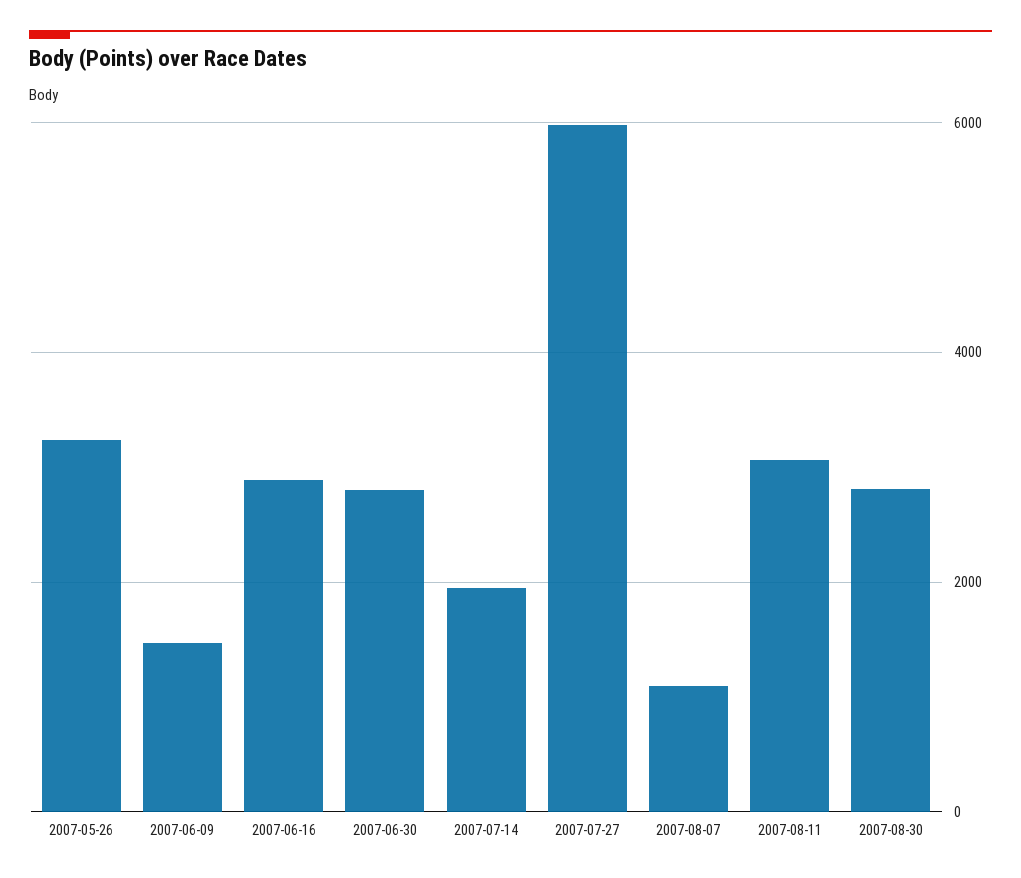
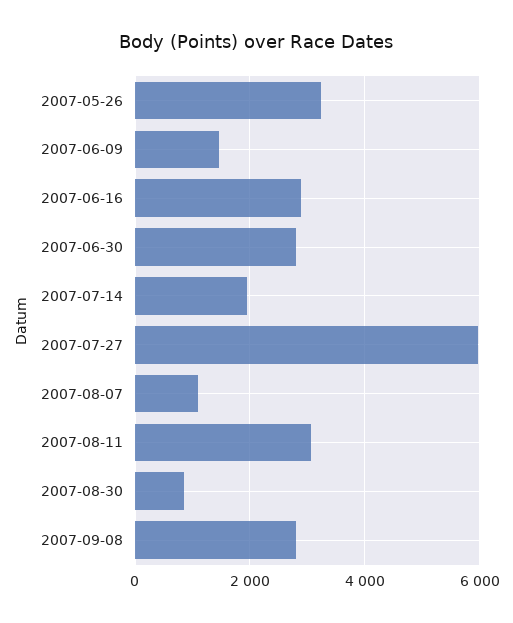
2007-08-30: 2800 -> 800
2007-09-08: none -> 2800

